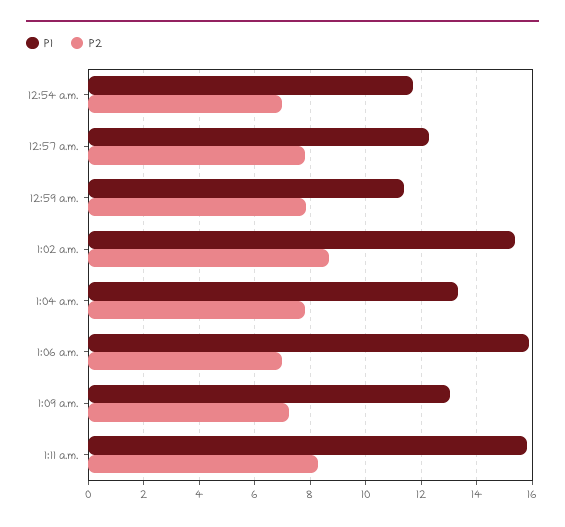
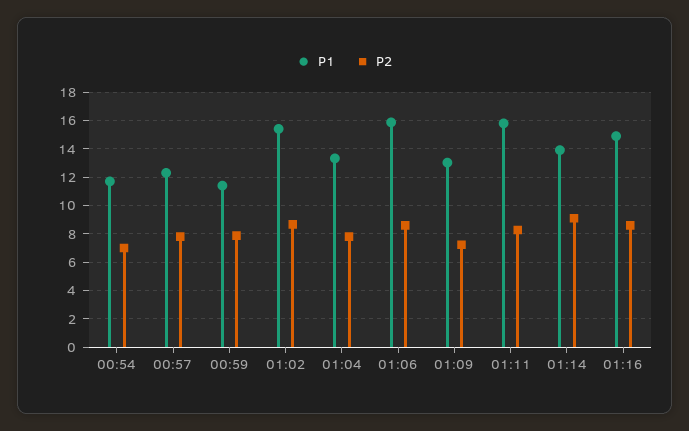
P2, 1:06 a.m.: 7 -> 8.5
P1, 01:14: none -> 14
P2, 01:14: none -> 9
P1, 01:16: none -> 15
P2, 01:16: none -> 8.5

